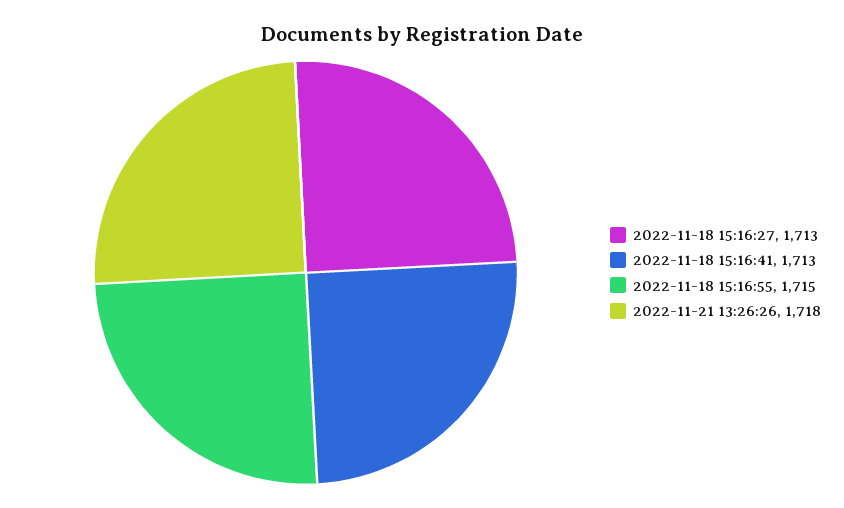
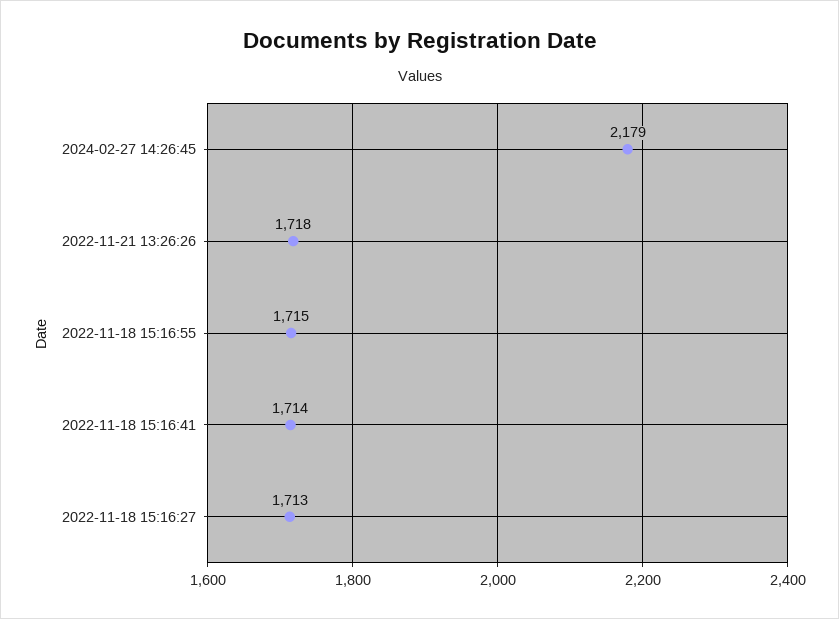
2022-11-18 15:16:41: 1713 -> 1714
2024-02-27 14:26:45: none -> 2179

